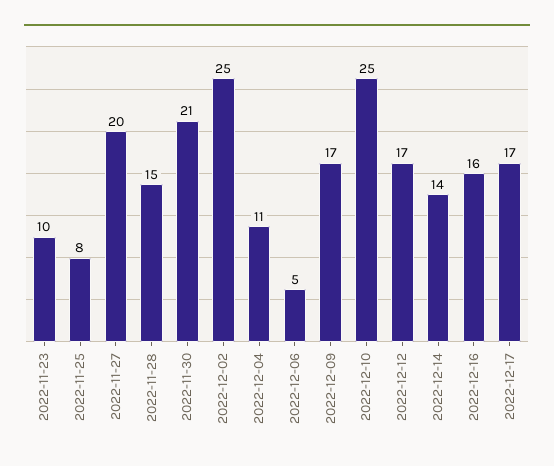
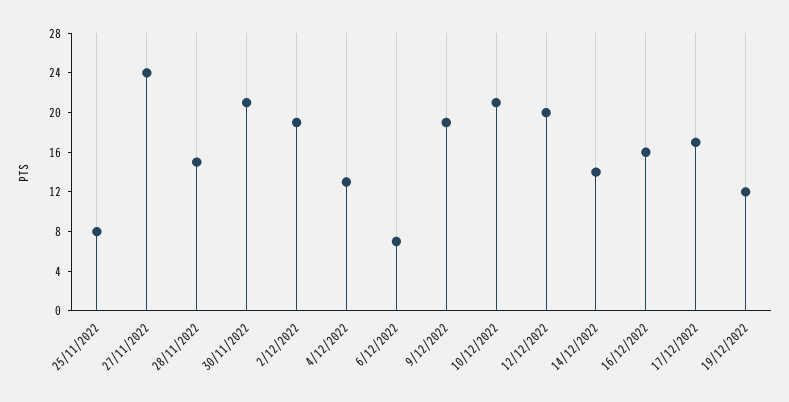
2022-11-23: 10 -> none
2022-11-27: 20 -> 24
2022-12-02: 25 -> 19
2022-12-04: 11 -> 13
2022-12-06: 5 -> 7
2022-12-09: 17 -> 19
2022-12-10: 25 -> 21
2022-12-12: 17 -> 20
19/12/2022: none -> 12

